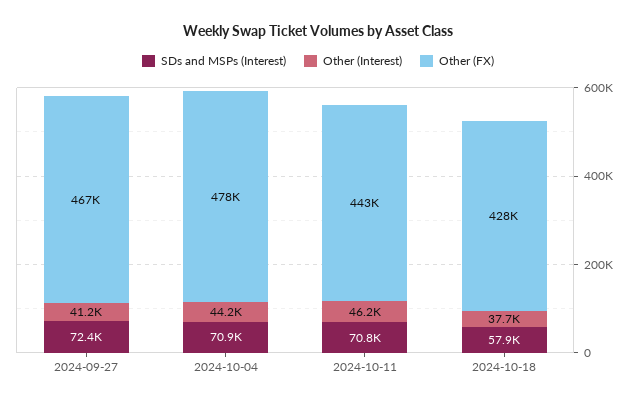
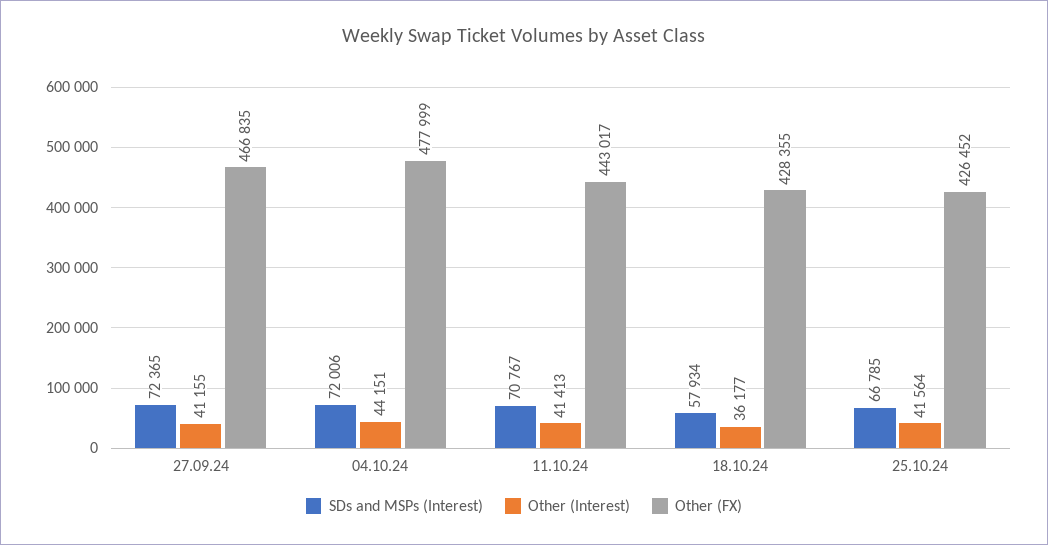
SDs and MSPs (Interest), 2024-10-04: 70900 -> 72006
Other (Interest), 2024-10-11: 46200 -> 41413
Other (Interest), 2024-10-18: 37700 -> 36177
SDs and MSPs (Interest), 25.10.24: none -> 66785
Other (Interest), 25.10.24: none -> 41564
Other (FX), 25.10.24: none -> 426452

